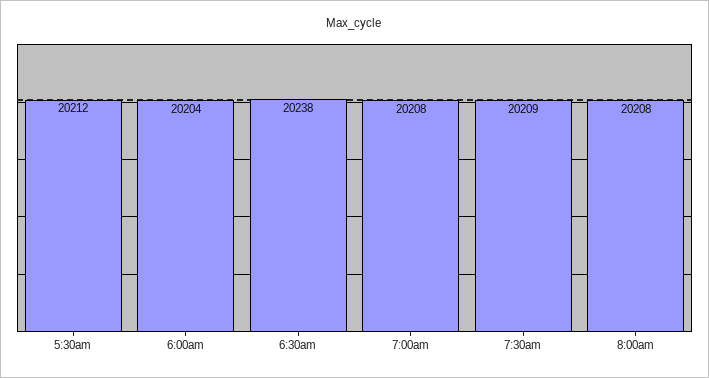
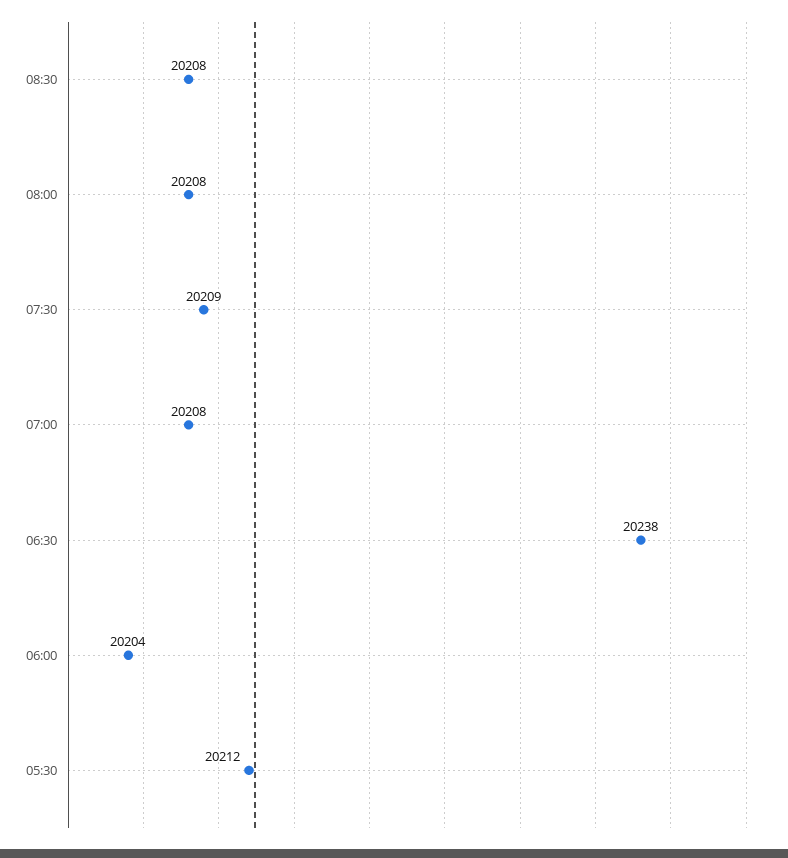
08:30: none -> 20208

